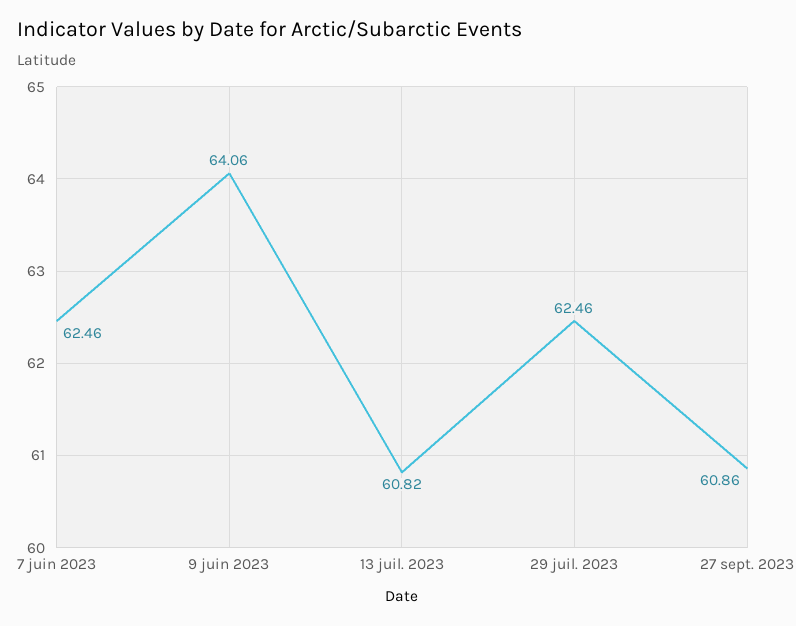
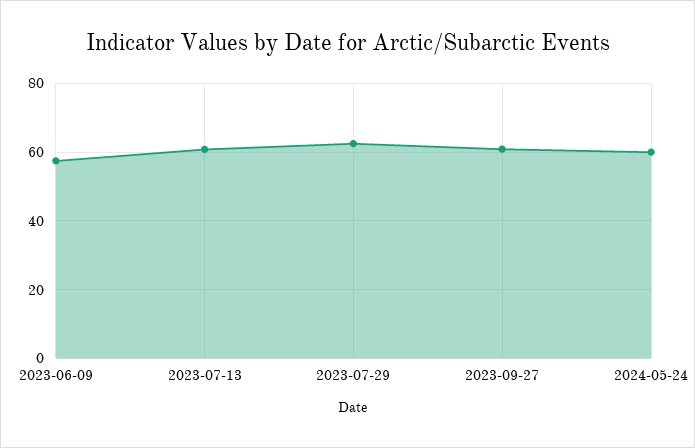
7 juin 2023: 62.46 -> none
9 juin 2023: 64.06 -> 58
2024-05-24: none -> 60

